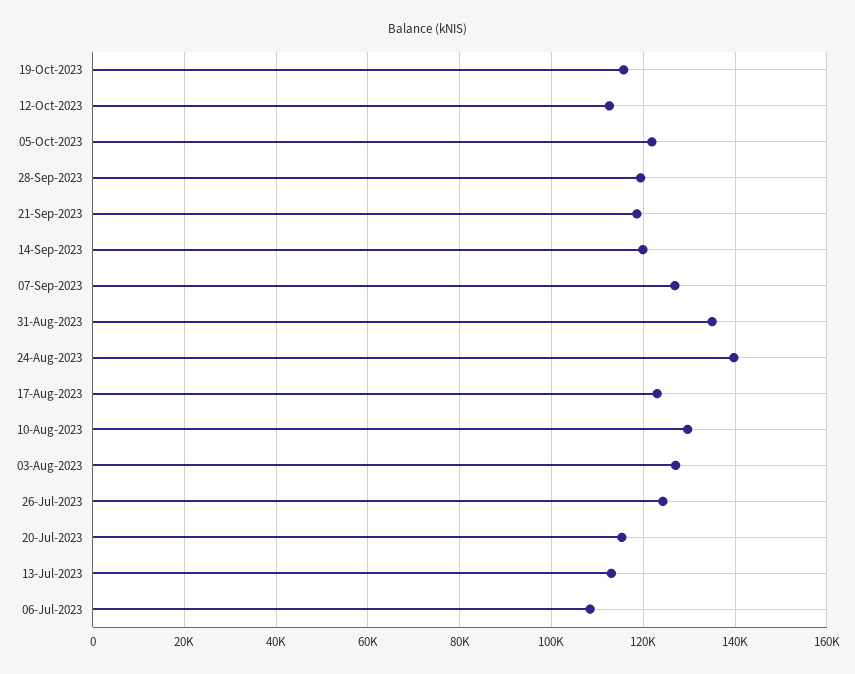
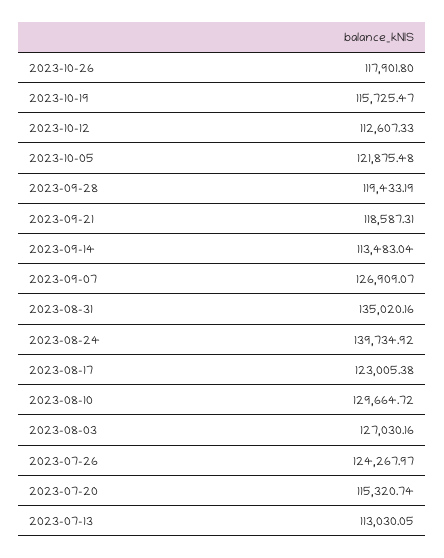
14-Sep-2023: 120000 -> 113483.04
06-Jul-2023: 108000 -> none
2023-10-26: none -> 117901.8

